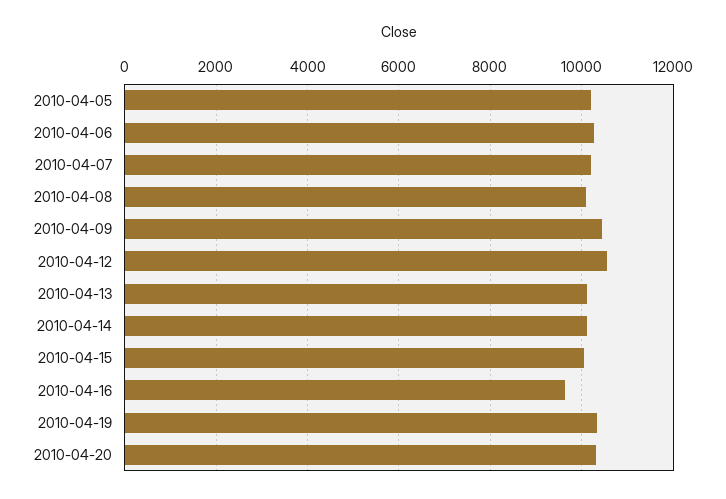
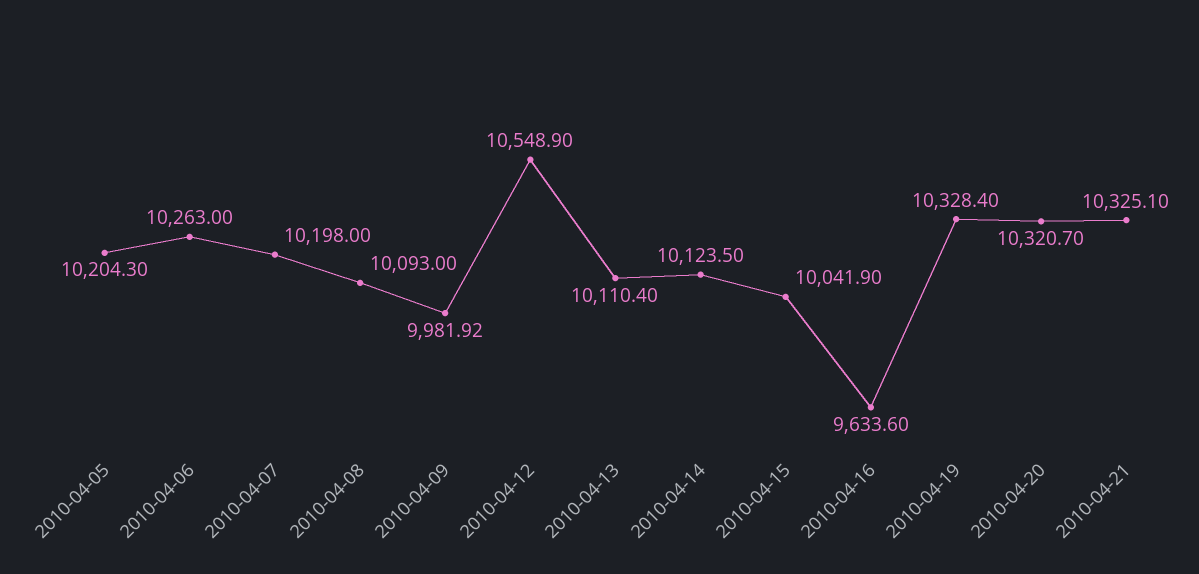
2010-04-09: 10400 -> 9981.92
2010-04-21: none -> 10325.1

